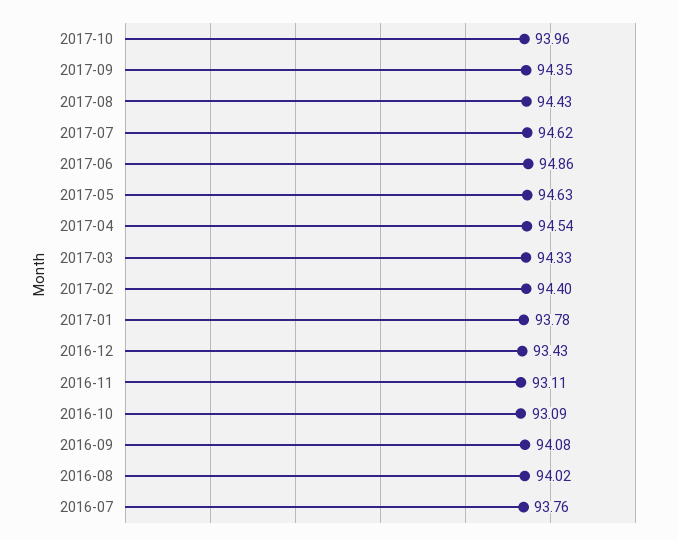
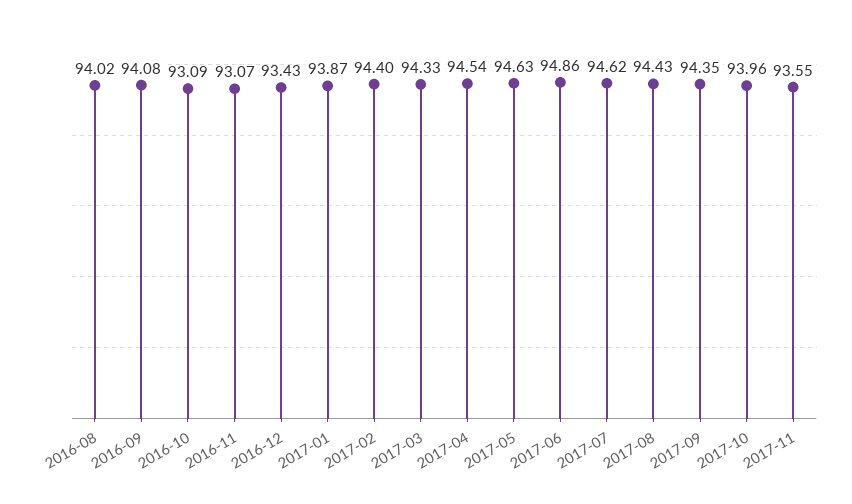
2017-01: 93.78 -> 93.87
2016-11: 93.11 -> 93.07
2016-07: 93.76 -> none
2017-11: none -> 93.55

